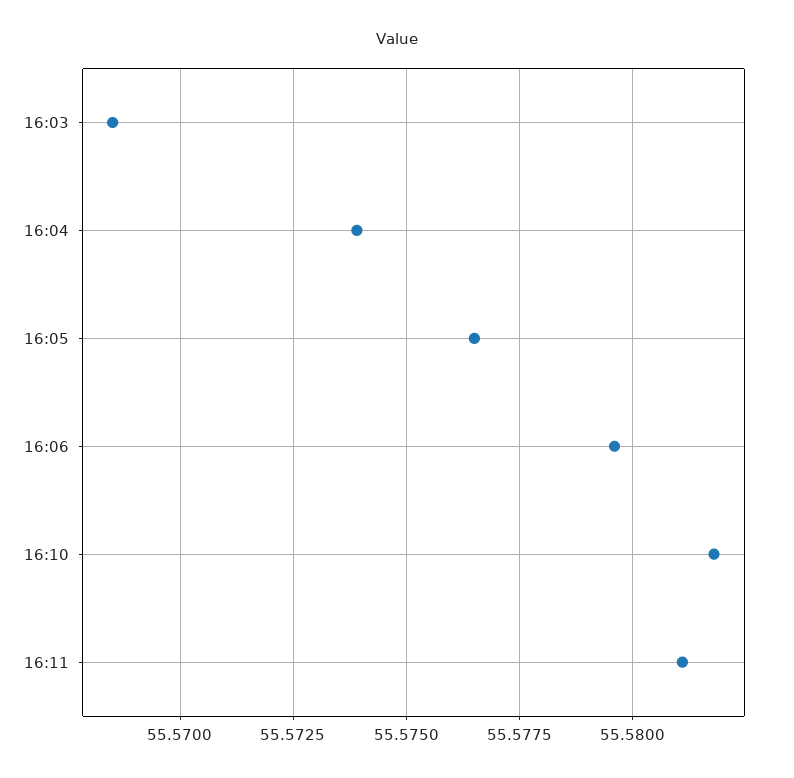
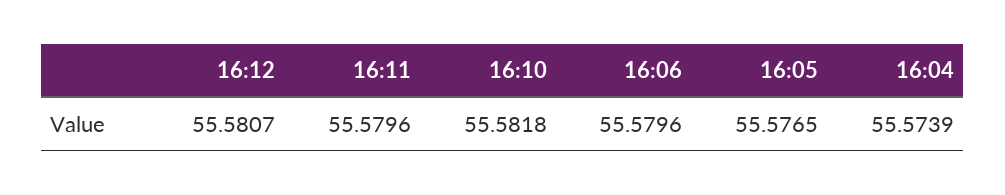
16:03: 55.5685 -> none
16:11: 55.581 -> 55.5796
16:12: none -> 55.5807

